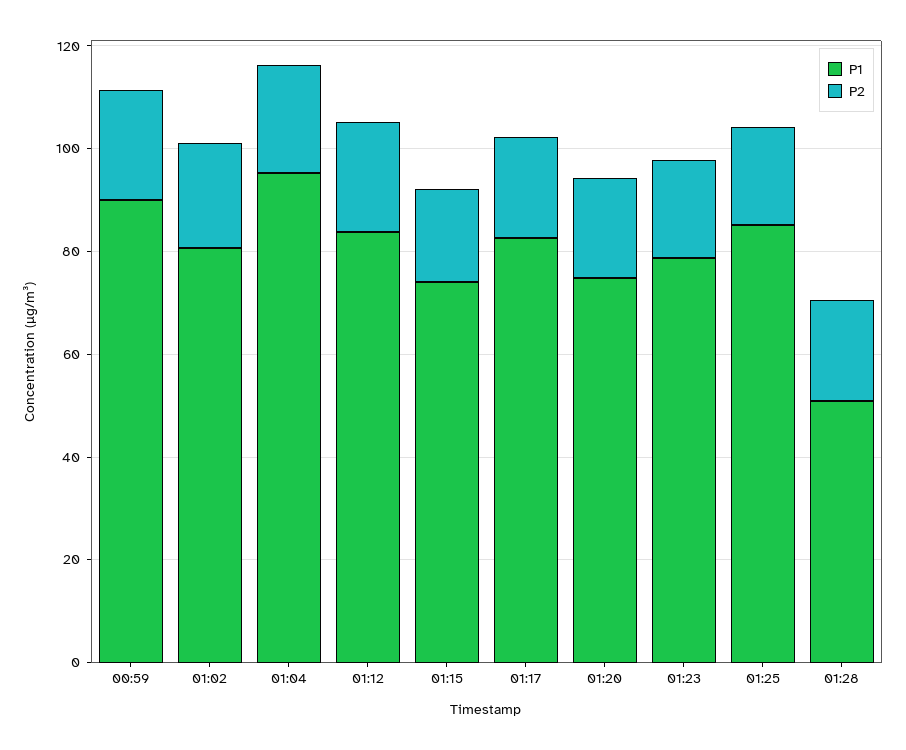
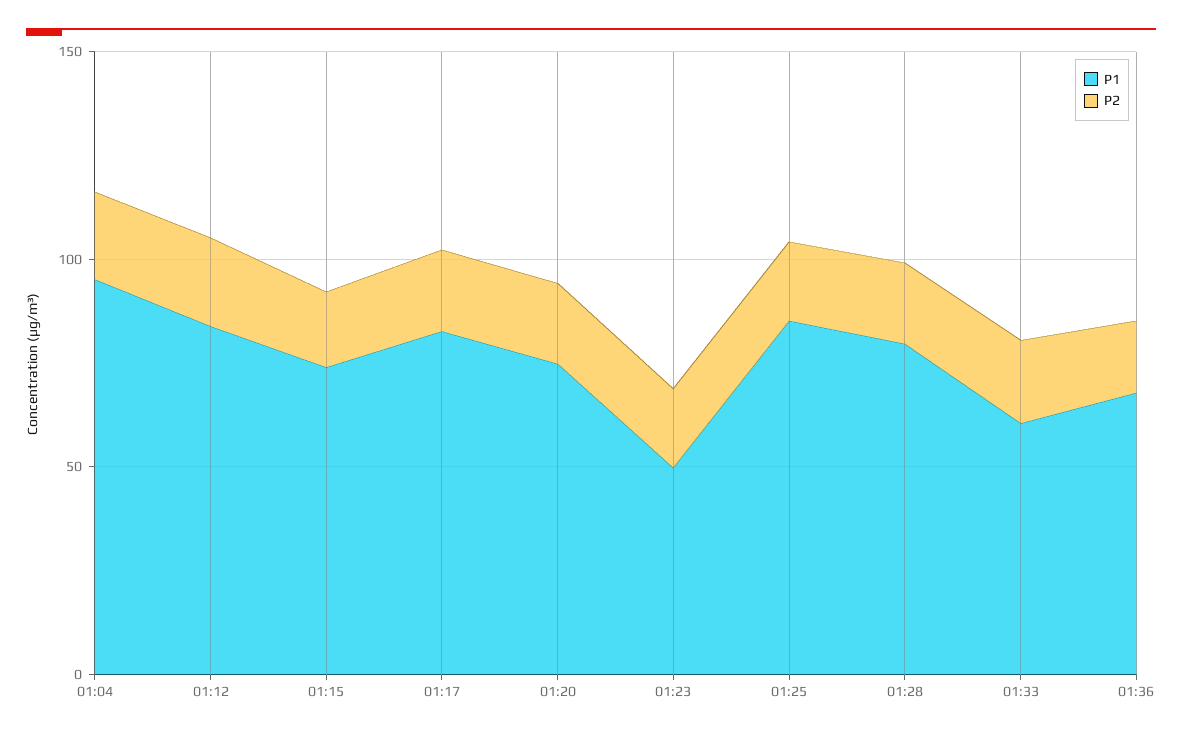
P1, 00:59: 90 -> none
P2, 00:59: 20 -> none
P1, 01:02: 80 -> none
P2, 01:02: 20 -> none
P1, 01:23: 80 -> 50
P1, 01:28: 50 -> 80
P1, 01:33: none -> 60
P2, 01:33: none -> 20
P1, 01:36: none -> 70
P2, 01:36: none -> 20

